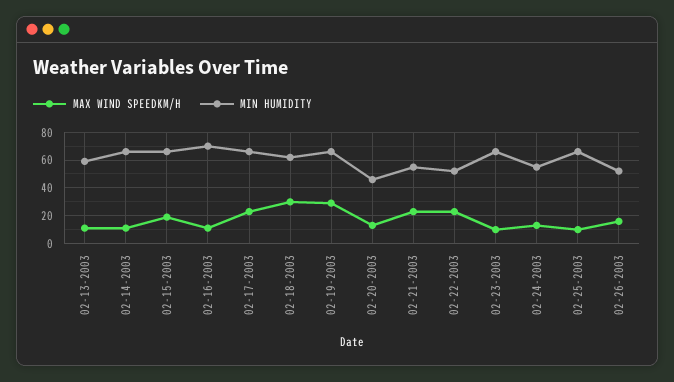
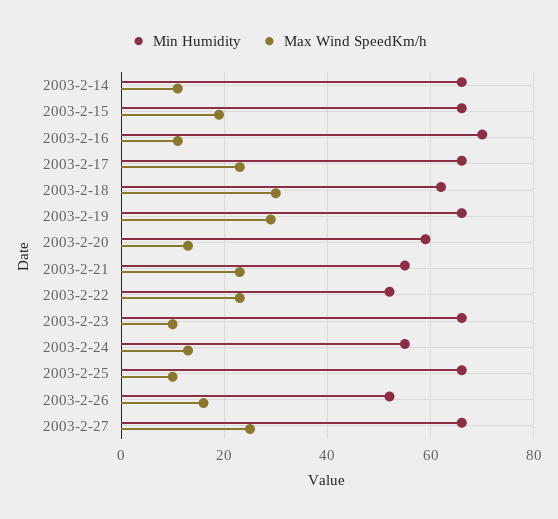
MAX WIND SPEEDKM/H, 02-13-2003: 10 -> none
MIN HUMIDITY, 02-13-2003: 60 -> none
MIN HUMIDITY, 02-20-2003: 45 -> 60
MIN HUMIDITY, 2003-2-27: none -> 65
MAX WIND SPEEDKM/H, 2003-2-27: none -> 25

